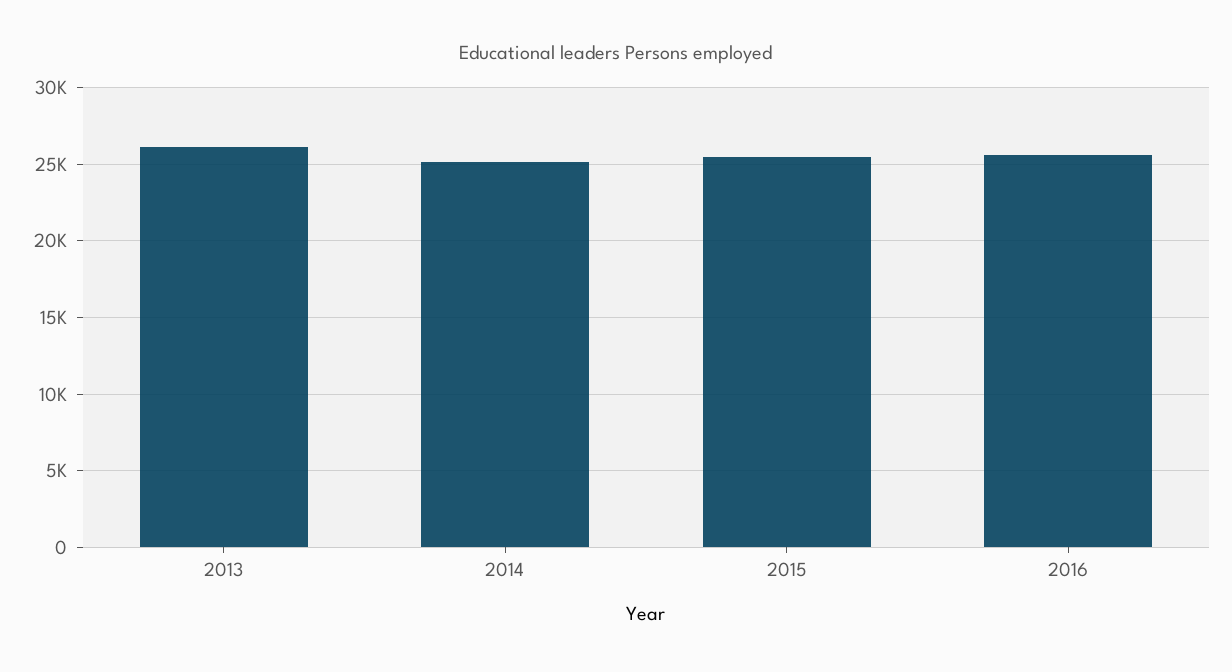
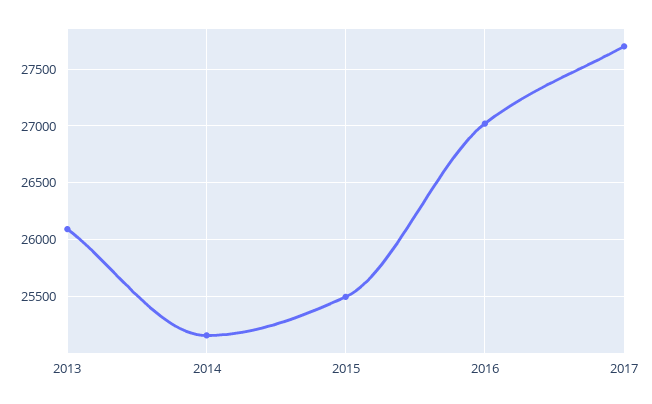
2016: 25500 -> 27000
2017: none -> 27700

